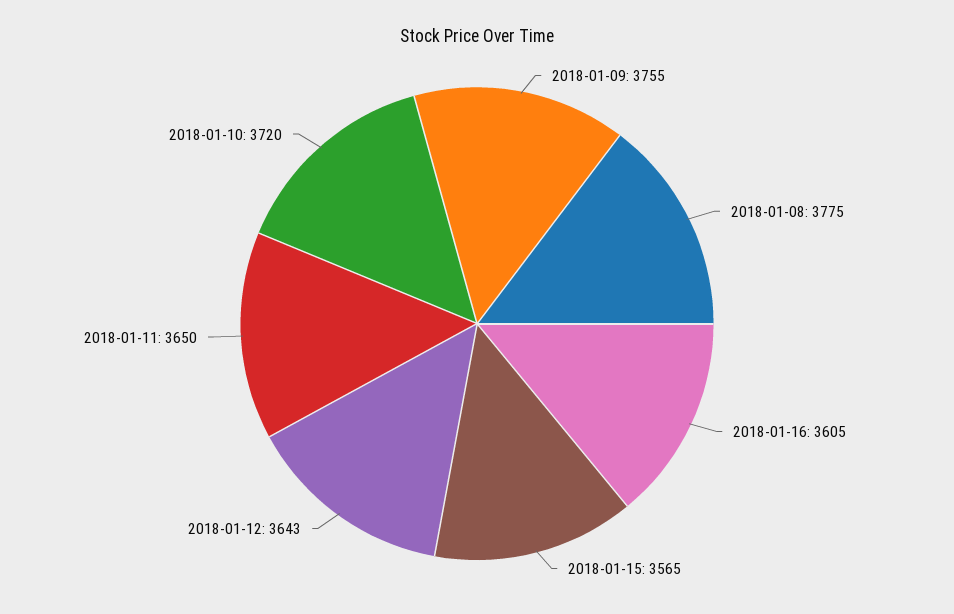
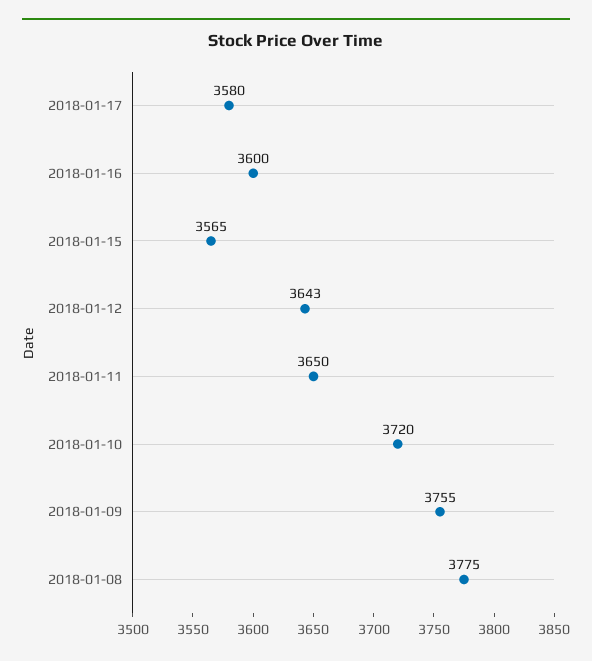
2018-01-16: 3605 -> 3600
2018-01-17: none -> 3580

